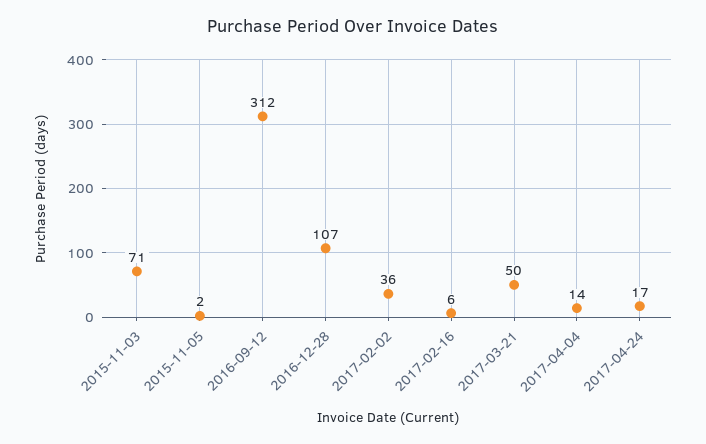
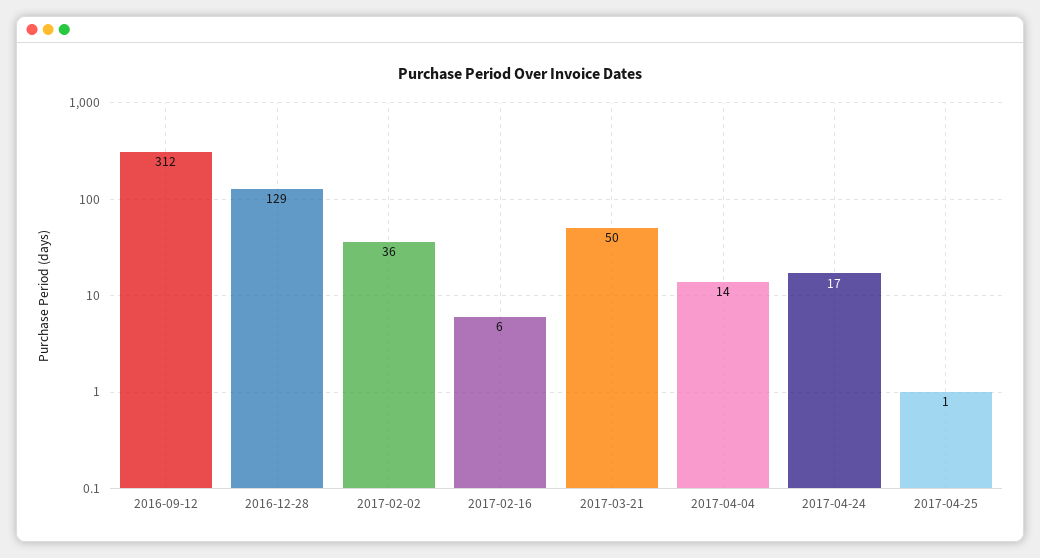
2015-11-03: 71 -> none
2015-11-05: 2 -> none
2016-12-28: 107 -> 129
2017-04-25: none -> 1

